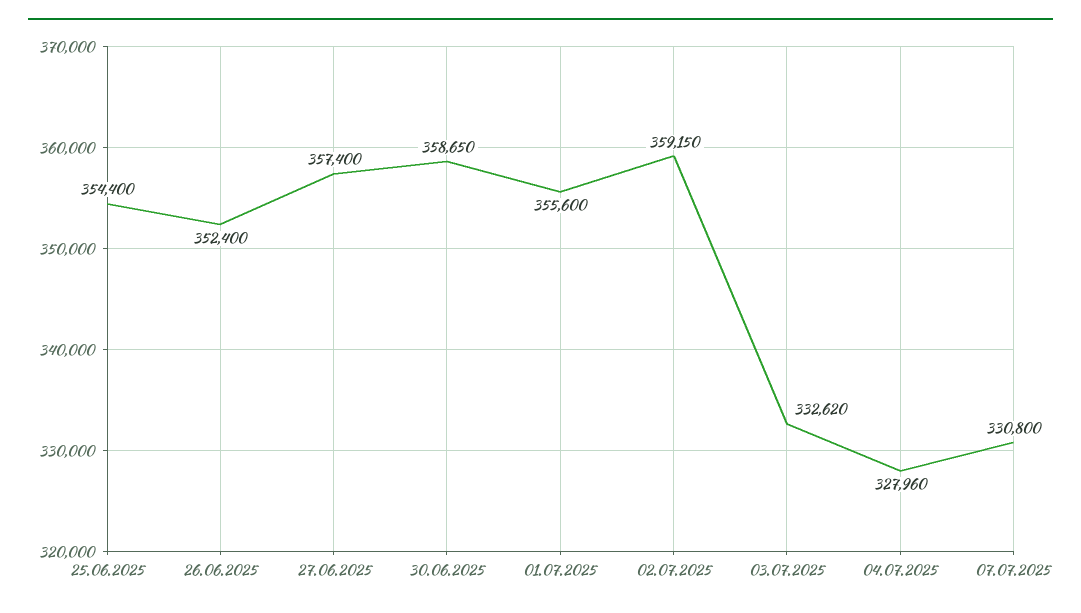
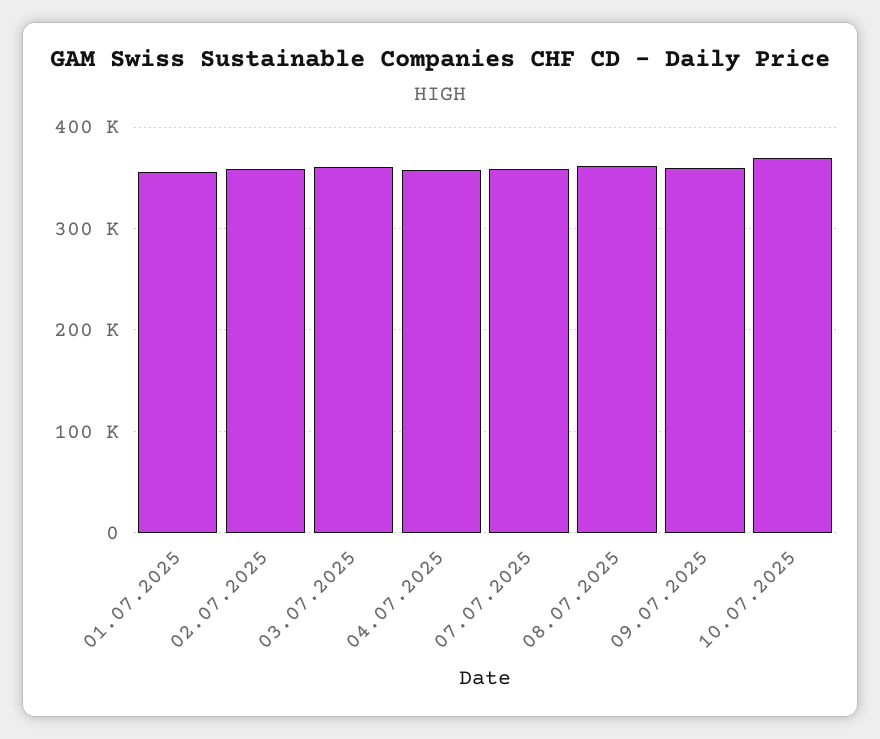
25.06.2025: 354400 -> none
26.06.2025: 352400 -> none
27.06.2025: 357400 -> none
30.06.2025: 358650 -> none
03.07.2025: 332620 -> 360000
04.07.2025: 327960 -> 360000
07.07.2025: 330800 -> 360000
08.07.2025: none -> 360000
09.07.2025: none -> 360000
10.07.2025: none -> 370000

